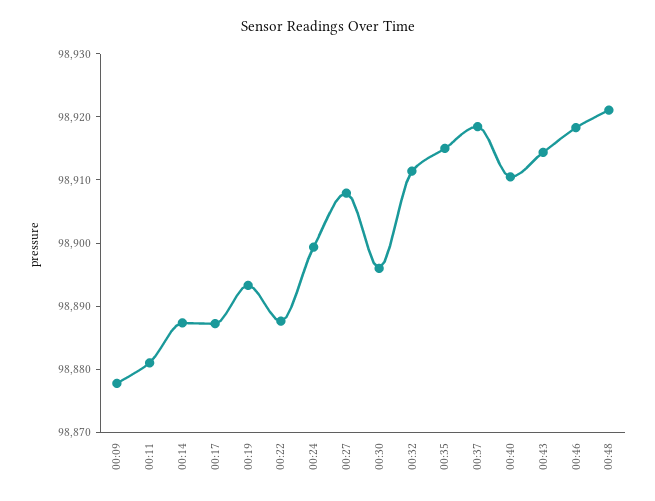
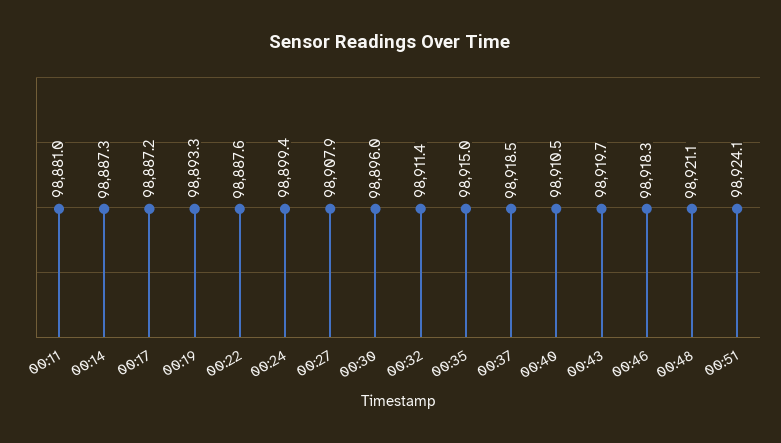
00:09: 98878 -> none
00:43: 98914 -> 98919.7
00:51: none -> 98924.1

